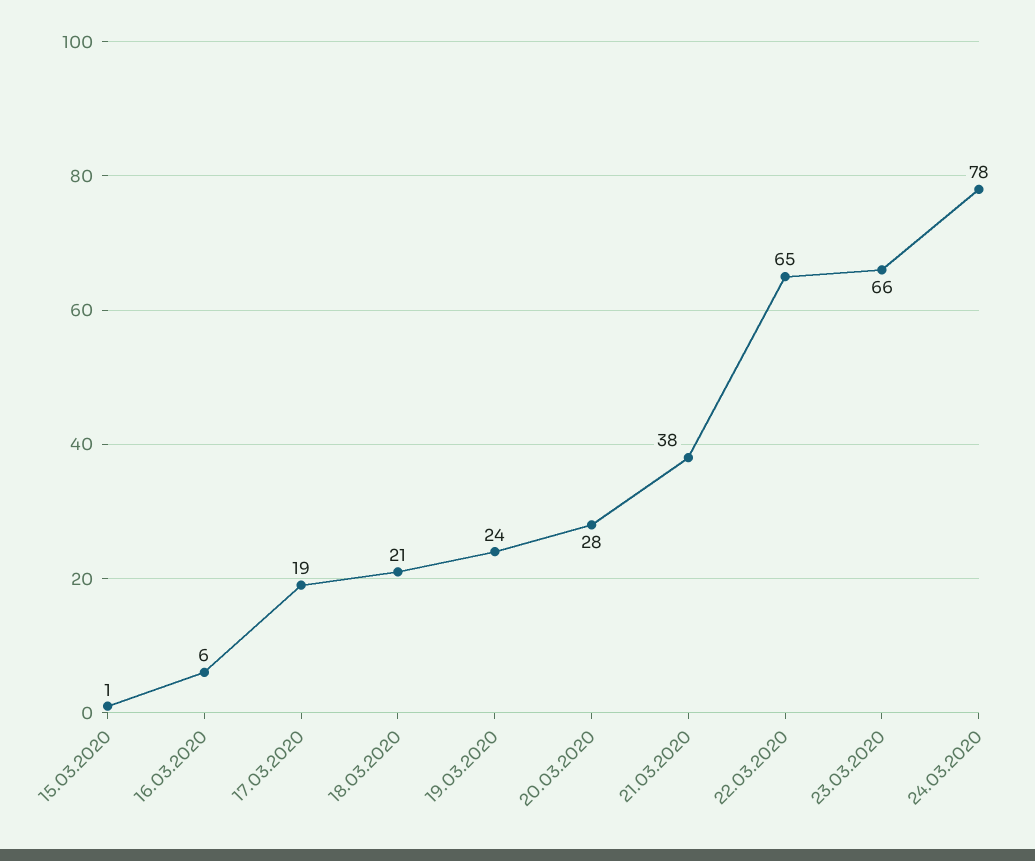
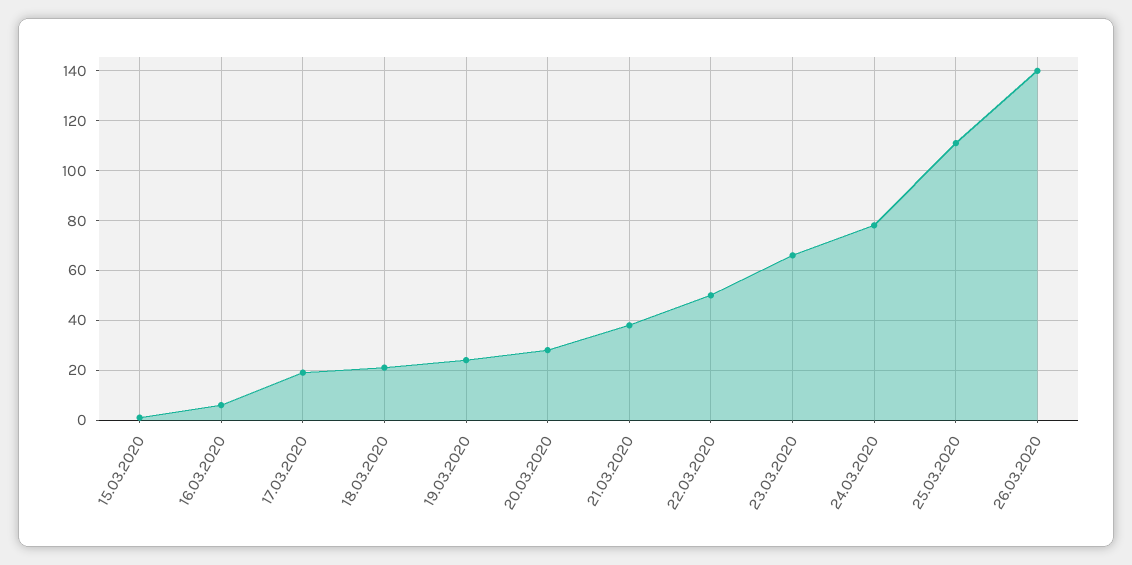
22.03.2020: 65 -> 50
25.03.2020: none -> 110
26.03.2020: none -> 140

